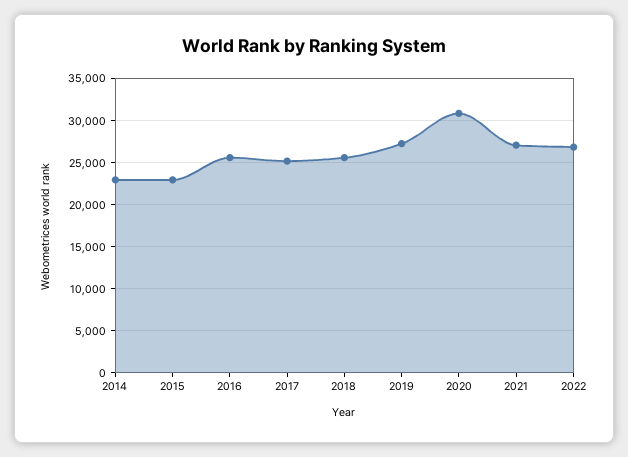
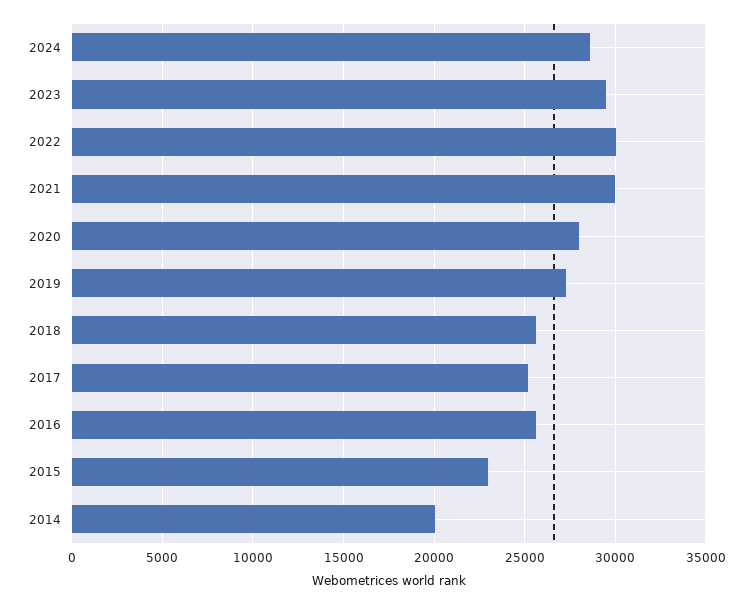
2014: 23000 -> 20000
2020: 31000 -> 28000
2021: 27000 -> 30000
2022: 27000 -> 30000
2024: none -> 28500
2023: none -> 29500

